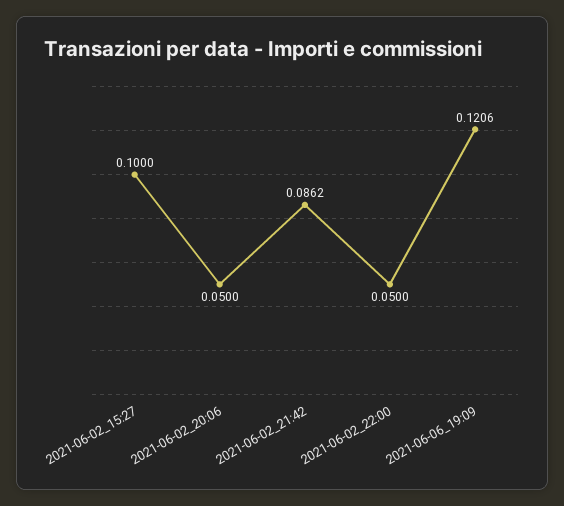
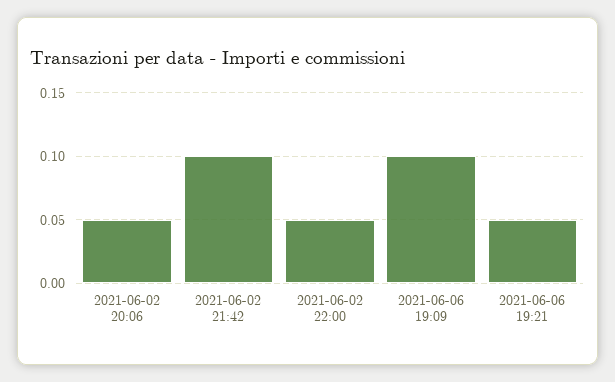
2021-06-02_15:27: 0.1 -> none
2021-06-02_21:42: 0.0862 -> 0.1
2021-06-06_19:09: 0.1206 -> 0.1
2021-06-06 19:21: none -> 0.05

